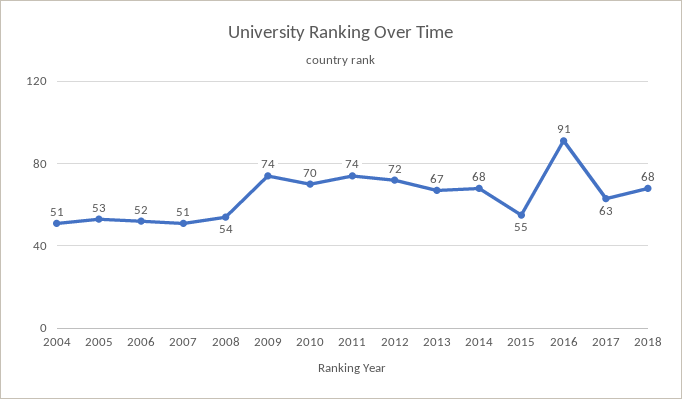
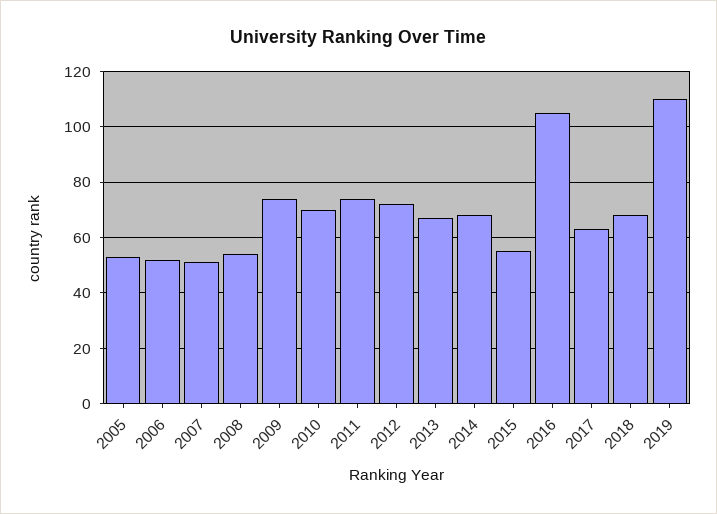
2004: 51 -> none
2016: 91 -> 105
2019: none -> 110

